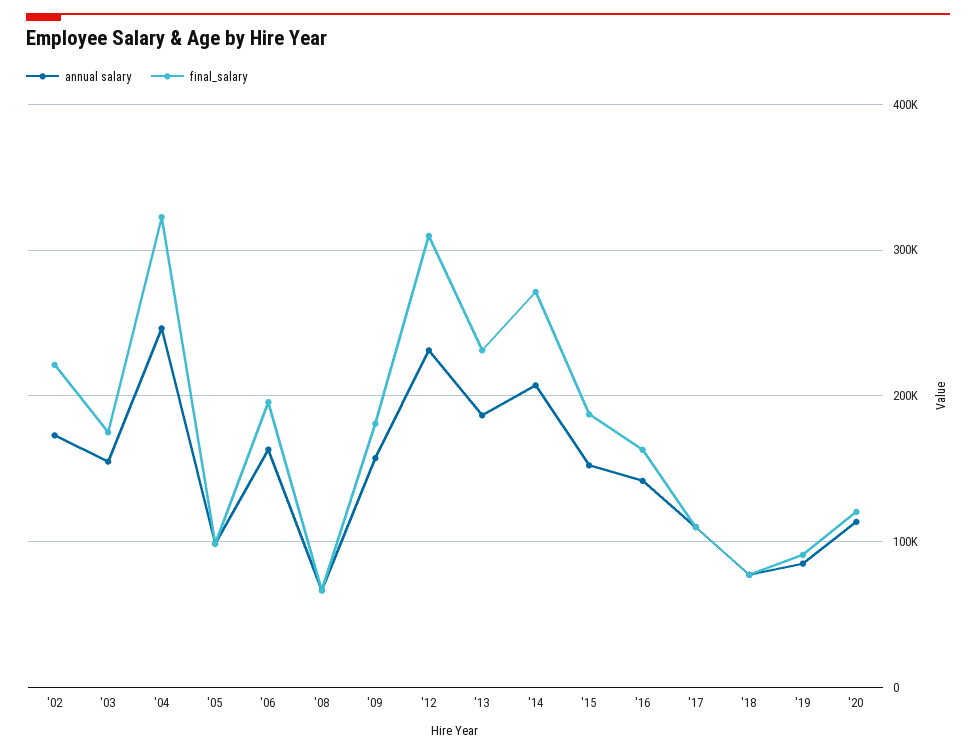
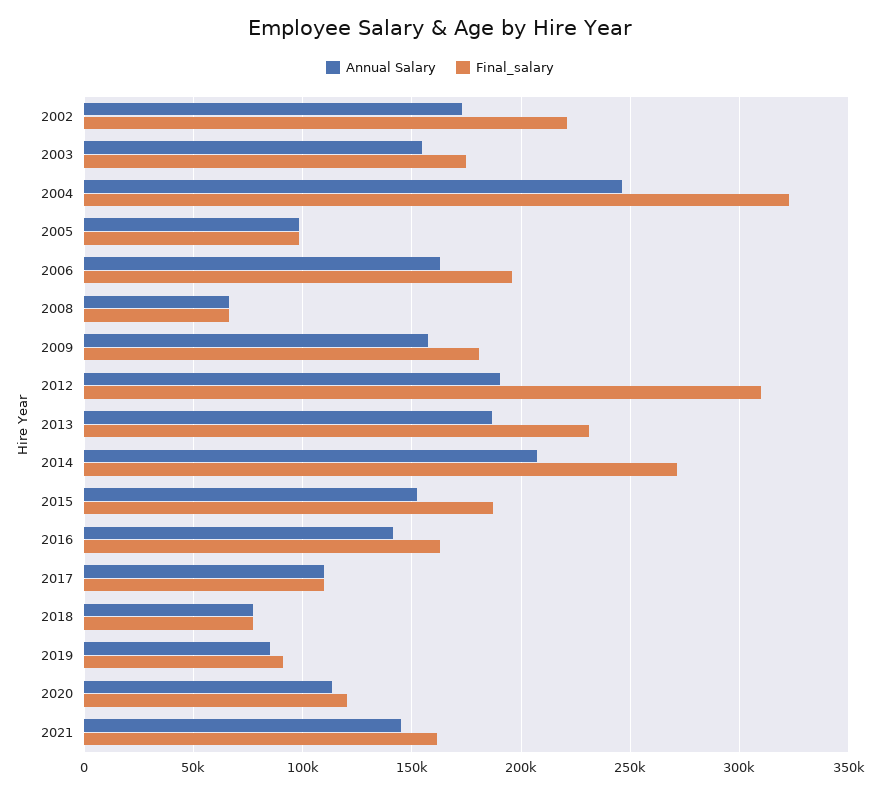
annual salary, '12: 230000 -> 190000
annual salary, 2021: none -> 145000
final_salary, 2021: none -> 160000

